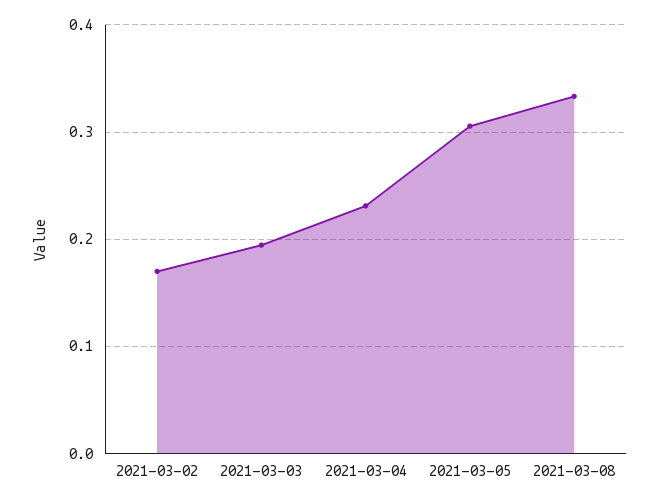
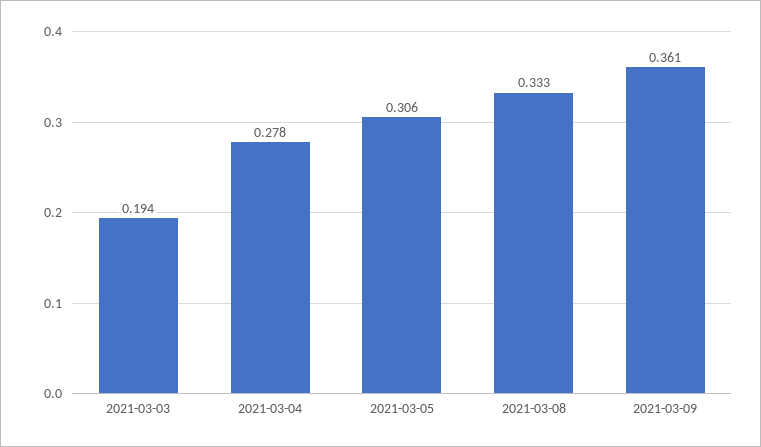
2021-03-02: 0.17 -> none
2021-03-04: 0.23 -> 0.278
2021-03-09: none -> 0.361

